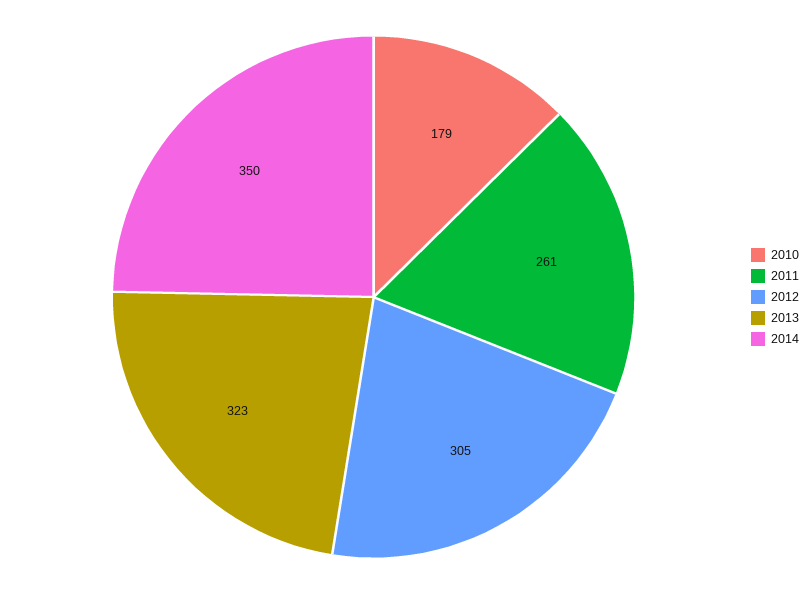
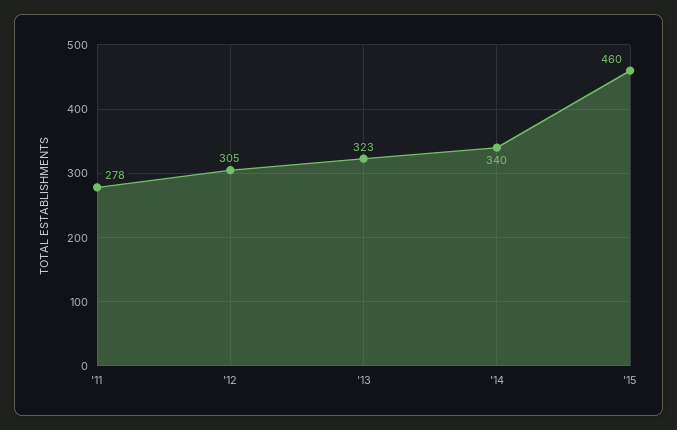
2010: 179 -> none
2011: 261 -> 278
2014: 350 -> 340
'15: none -> 460

